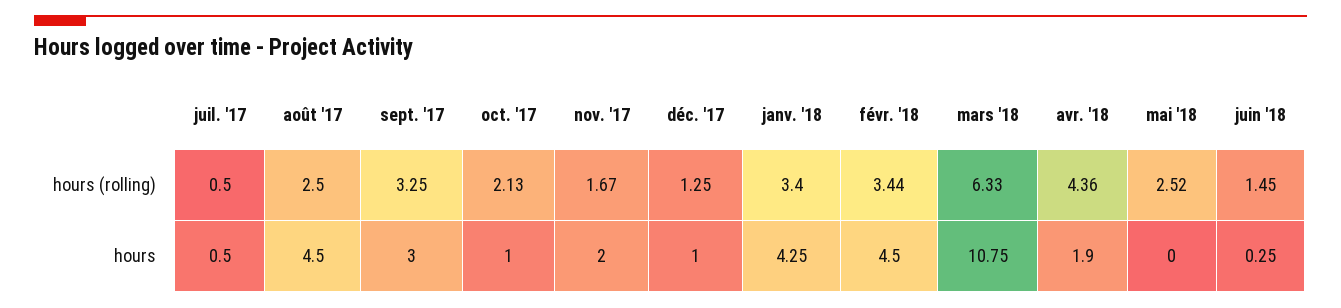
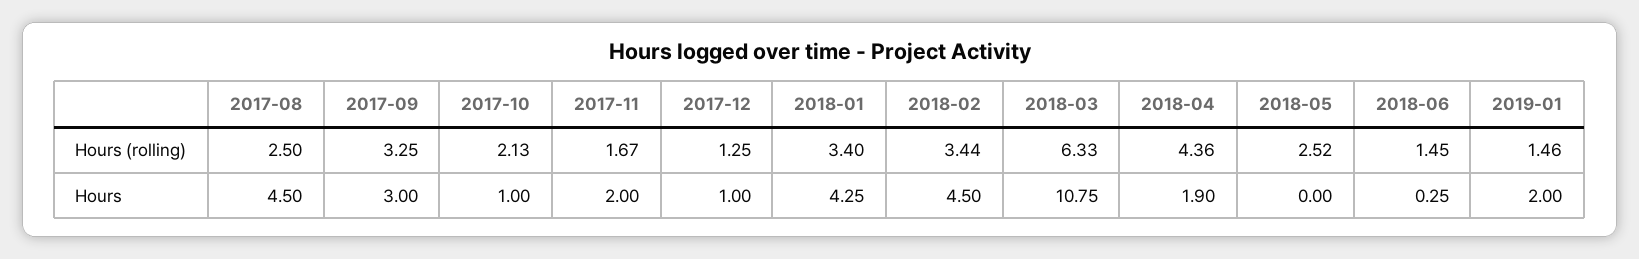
juil. '17, hours (rolling): 0.5 -> none
juil. '17, hours: 0.5 -> none
2019-01, hours (rolling): none -> 1.46
2019-01, hours: none -> 2

